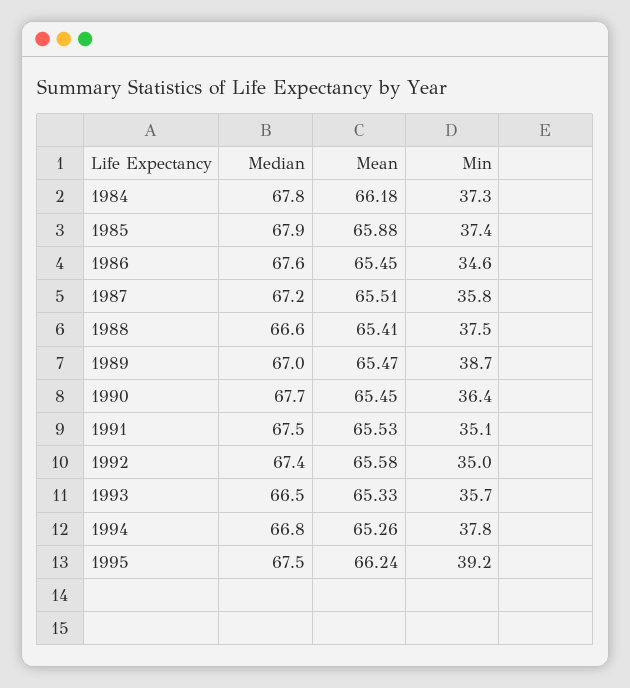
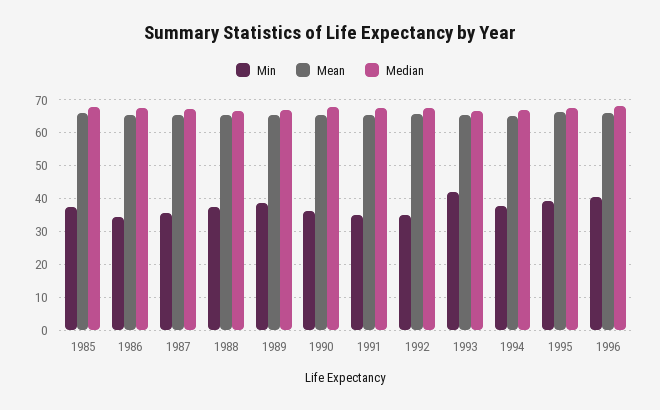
Median, 1984: 67.8 -> none
Mean, 1984: 66.18 -> none
Min, 1984: 37.3 -> none
Min, 1993: 35.7 -> 42
Min, 1996: none -> 40
Mean, 1996: none -> 66
Median, 1996: none -> 68

